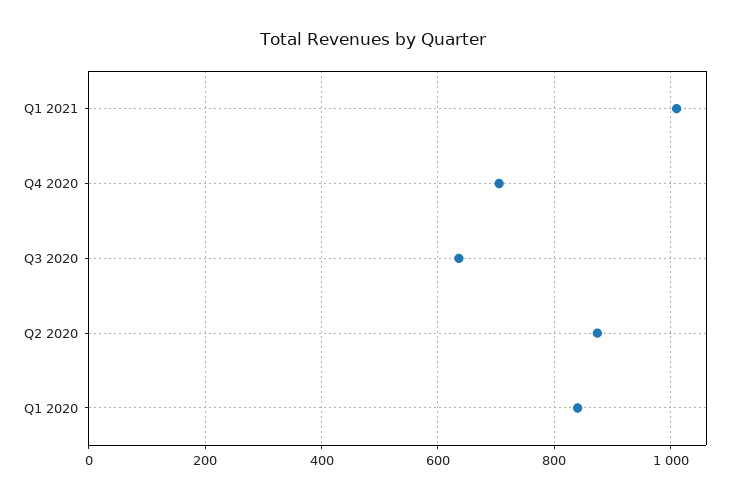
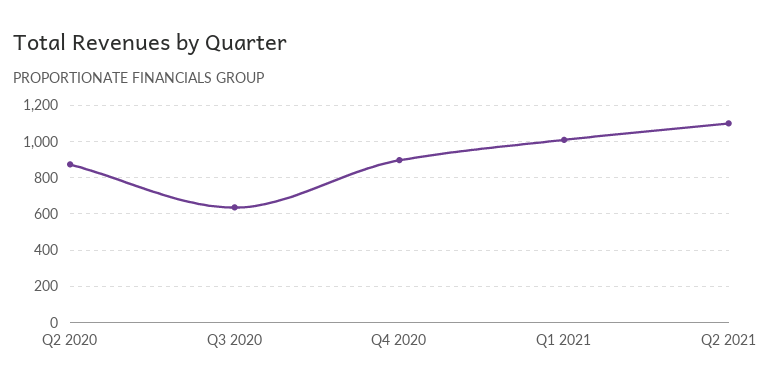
Q4 2020: 700 -> 900
Q1 2020: 840 -> none
Q2 2021: none -> 1100

